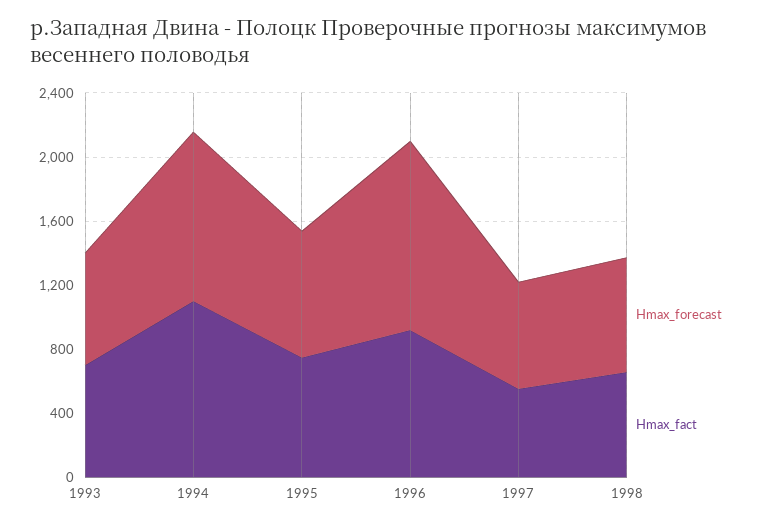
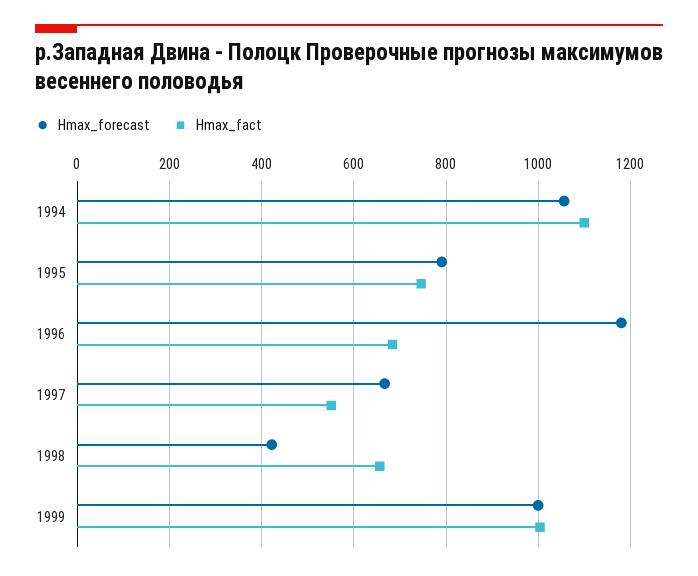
Hmax_forecast, 1993: 700 -> none
Hmax_fact, 1993: 700 -> none
Hmax_fact, 1996: 900 -> 680
Hmax_forecast, 1998: 700 -> 420
Hmax_forecast, 1999: none -> 1000
Hmax_fact, 1999: none -> 1000

